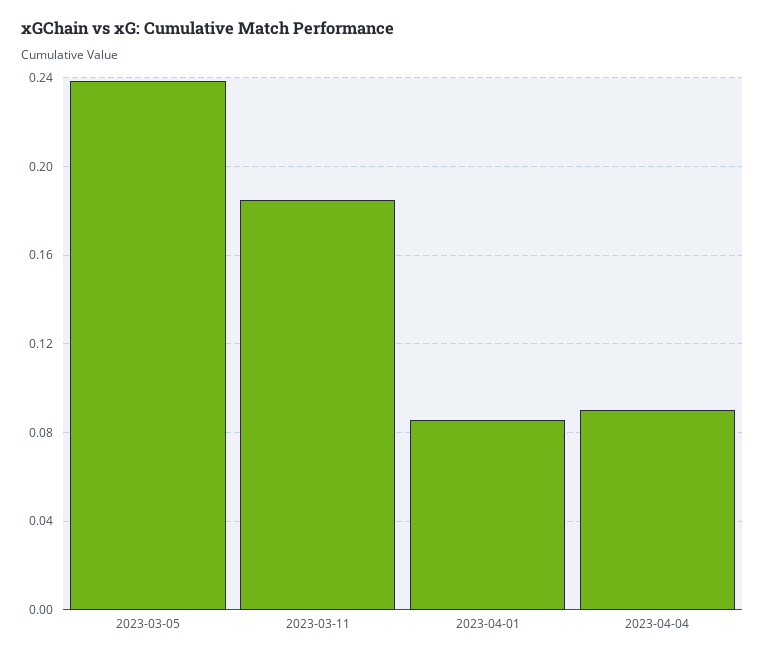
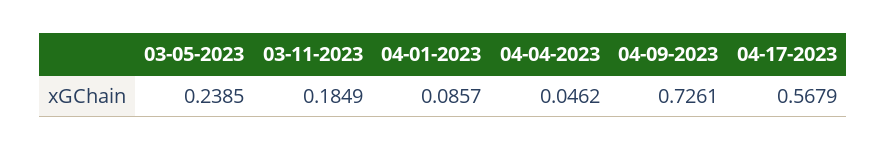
2023-04-04: 0.09 -> 0.0462
04-09-2023: none -> 0.7261
04-17-2023: none -> 0.5679

